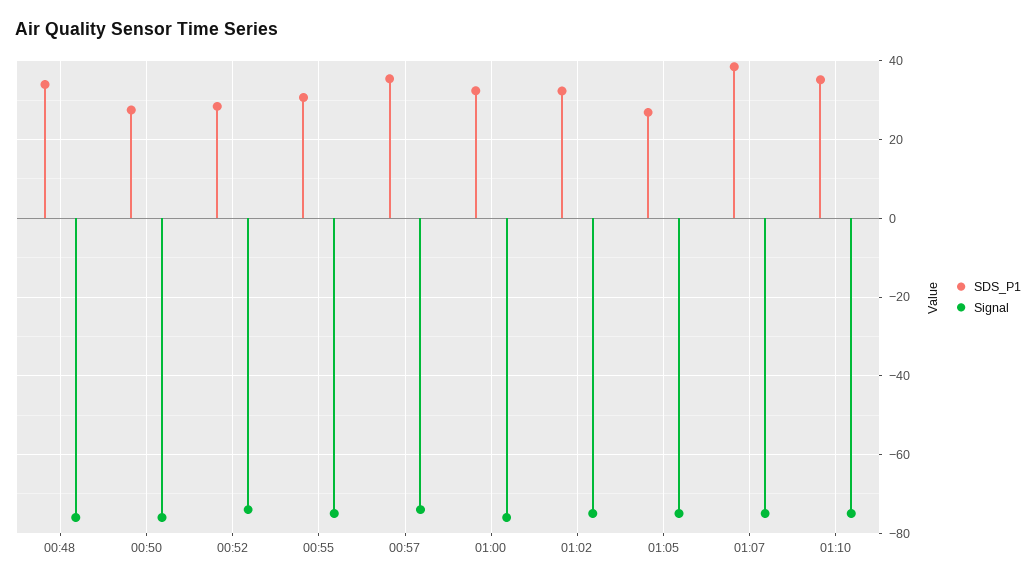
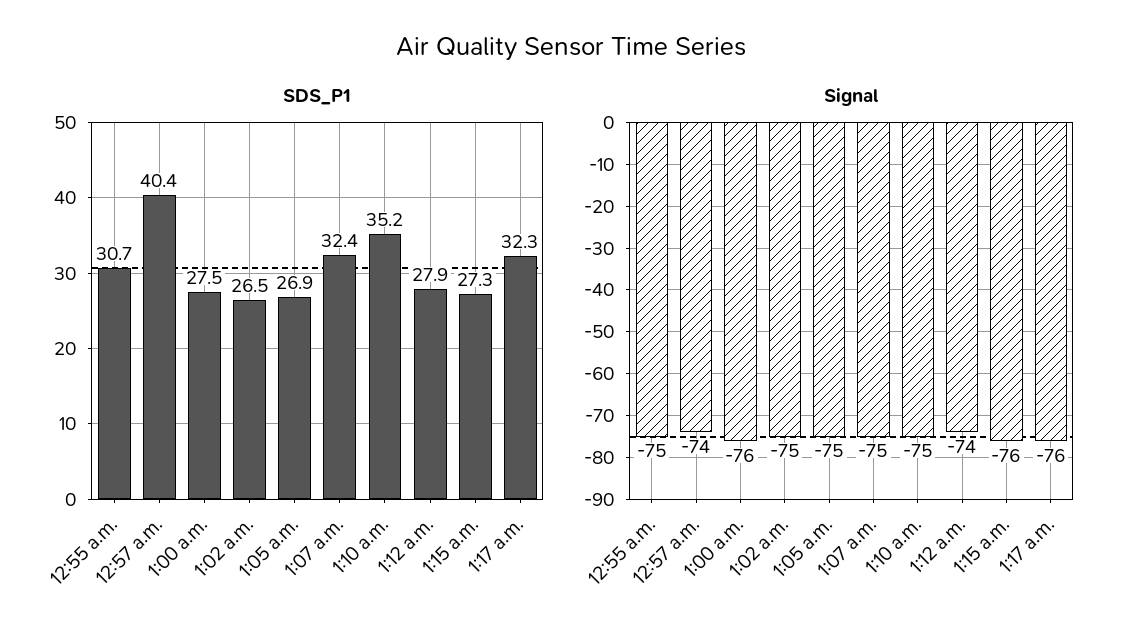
SDS_P1, 00:48: 34 -> none
Signal, 00:48: -76 -> none
SDS_P1, 00:50: 28 -> none
Signal, 00:50: -76 -> none
SDS_P1, 00:52: 28 -> none
Signal, 00:52: -74 -> none
SDS_P1, 00:57: 36 -> 40.4
SDS_P1, 01:00: 32 -> 27.5
SDS_P1, 01:02: 32 -> 26.5
SDS_P1, 01:07: 38 -> 32.4
SDS_P1, 1:12 a.m.: none -> 27.9
SDS_P1, 1:15 a.m.: none -> 27.3
SDS_P1, 1:17 a.m.: none -> 32.3
Signal, 1:12 a.m.: none -> -74
Signal, 1:15 a.m.: none -> -76
Signal, 1:17 a.m.: none -> -76

